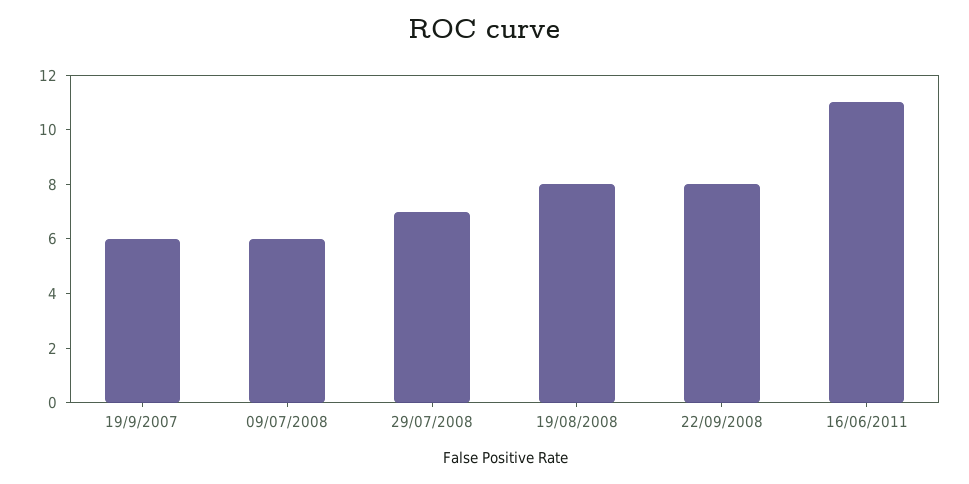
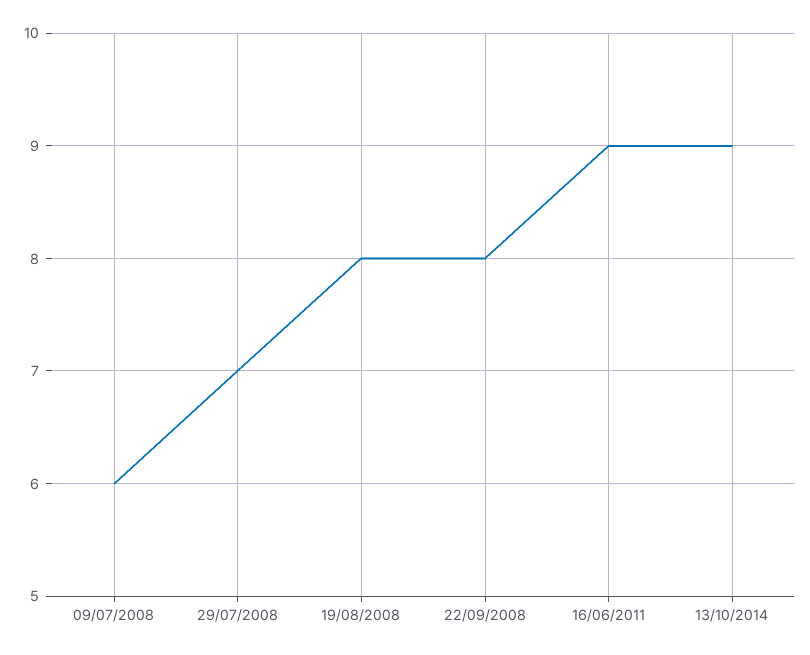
19/9/2007: 6 -> none
16/06/2011: 11 -> 9
13/10/2014: none -> 9

